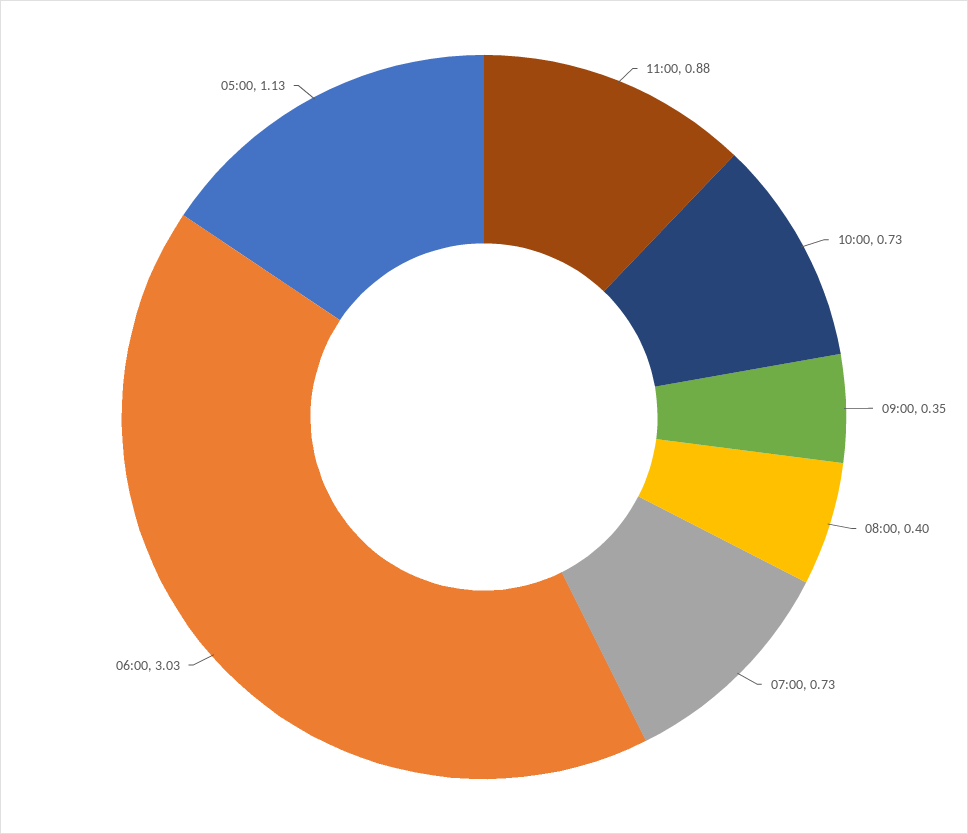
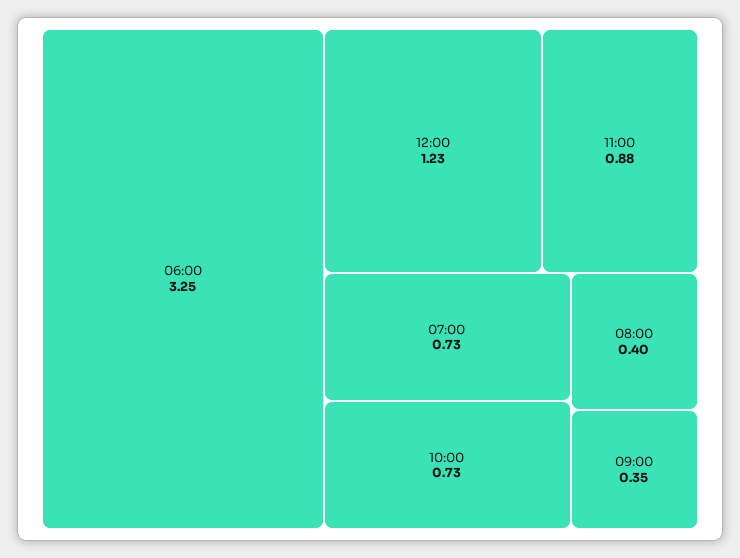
06:00: 3.03 -> 3.25
05:00: 1.13 -> none
12:00: none -> 1.23

